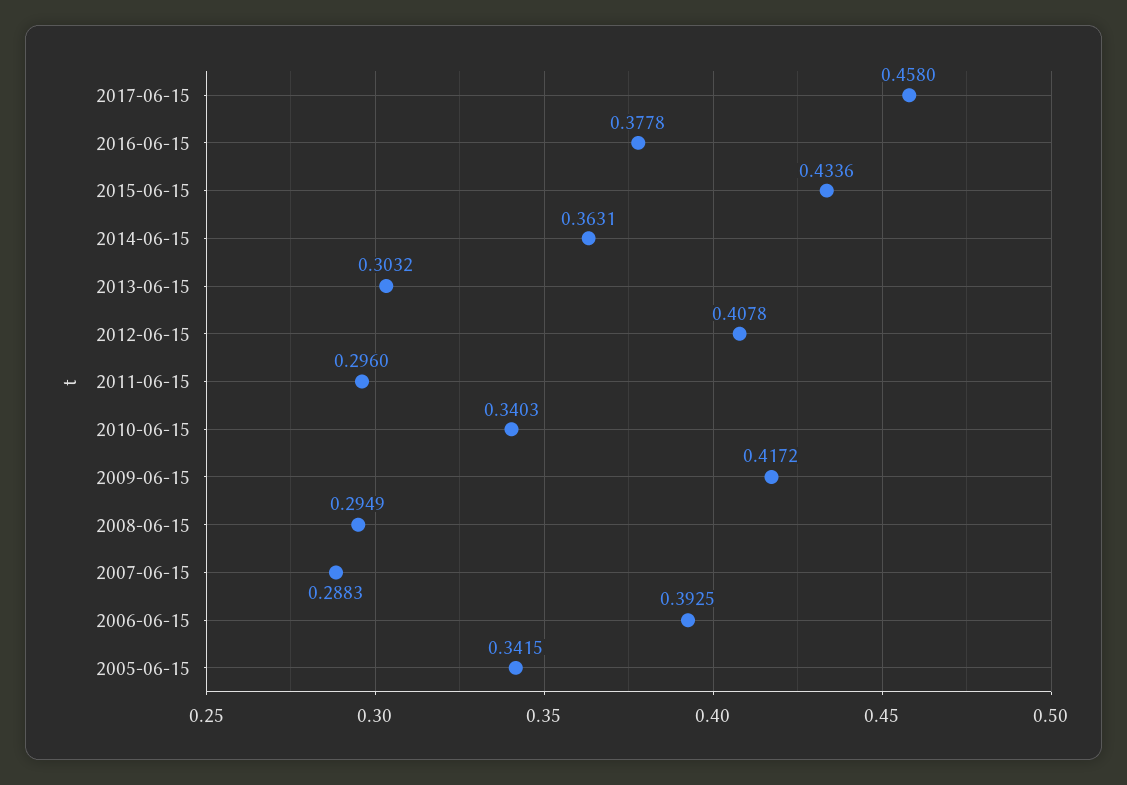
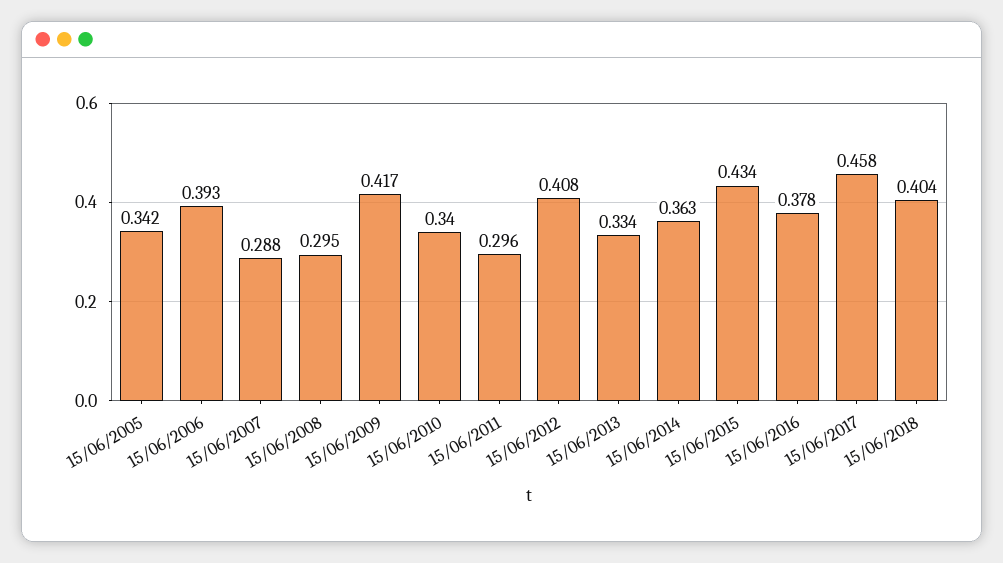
2013-06-15: 0.3032 -> 0.334
15/06/2018: none -> 0.404

